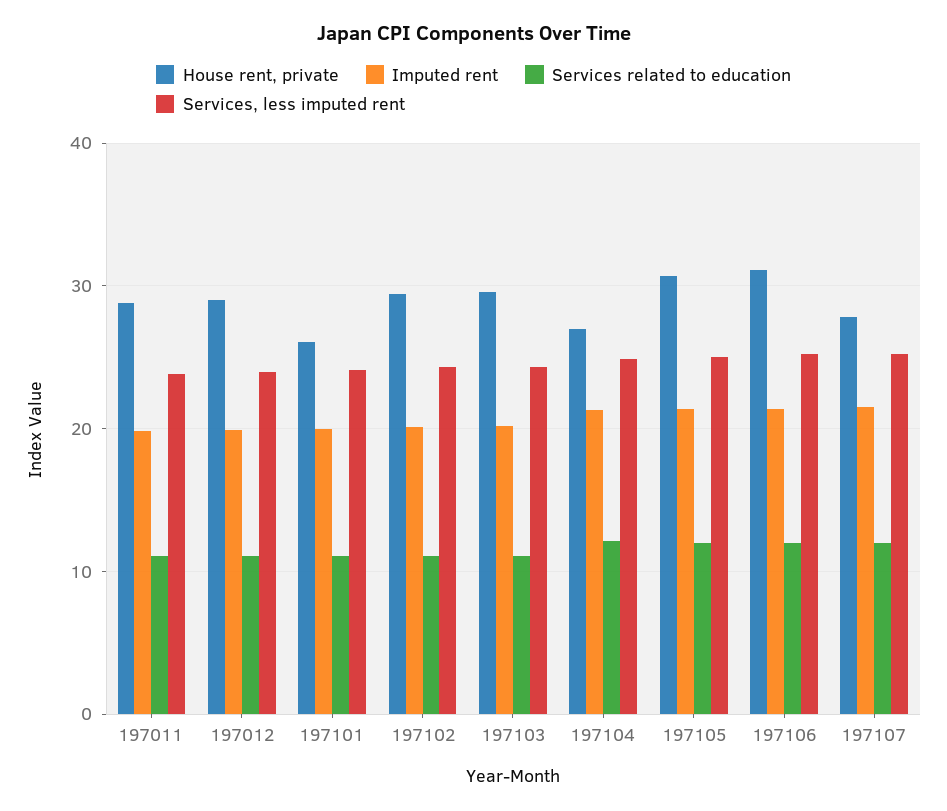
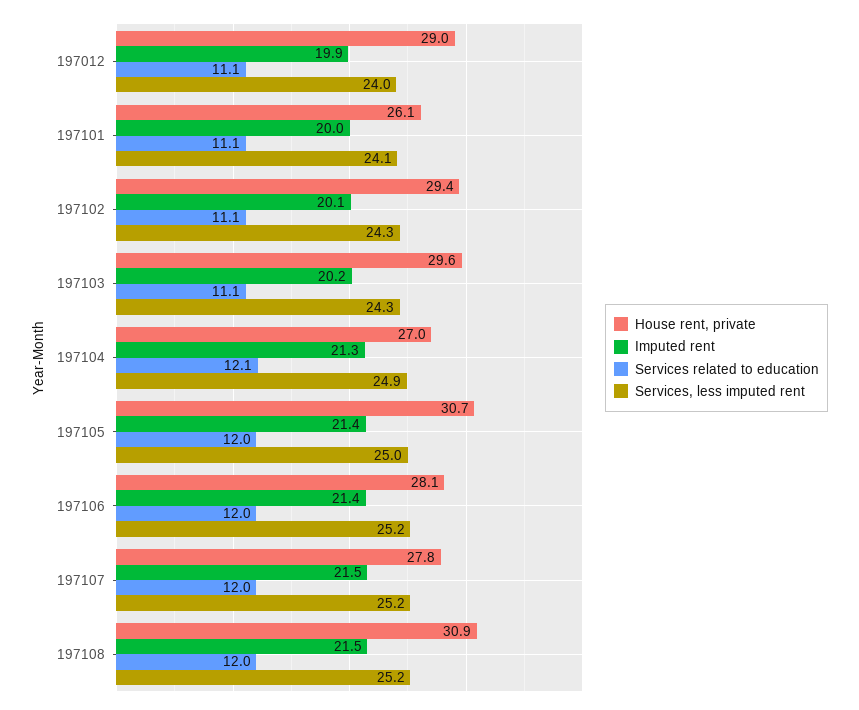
House rent, private, 197011: 29 -> none
Imputed rent, 197011: 20 -> none
Services related to education, 197011: 11 -> none
Services, less imputed rent, 197011: 24 -> none
House rent, private, 197106: 31 -> 28.1
House rent, private, 197108: none -> 30.9
Imputed rent, 197108: none -> 21.5
Services related to education, 197108: none -> 12
Services, less imputed rent, 197108: none -> 25.2

